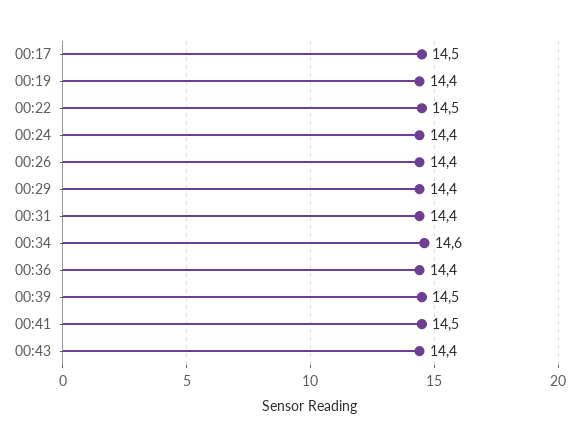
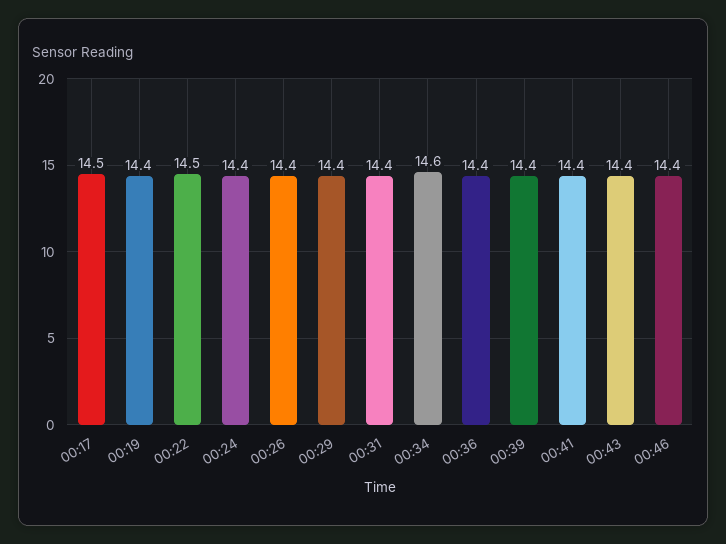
00:39: 14.5 -> 14.4
00:41: 14.5 -> 14.4
00:46: none -> 14.4

